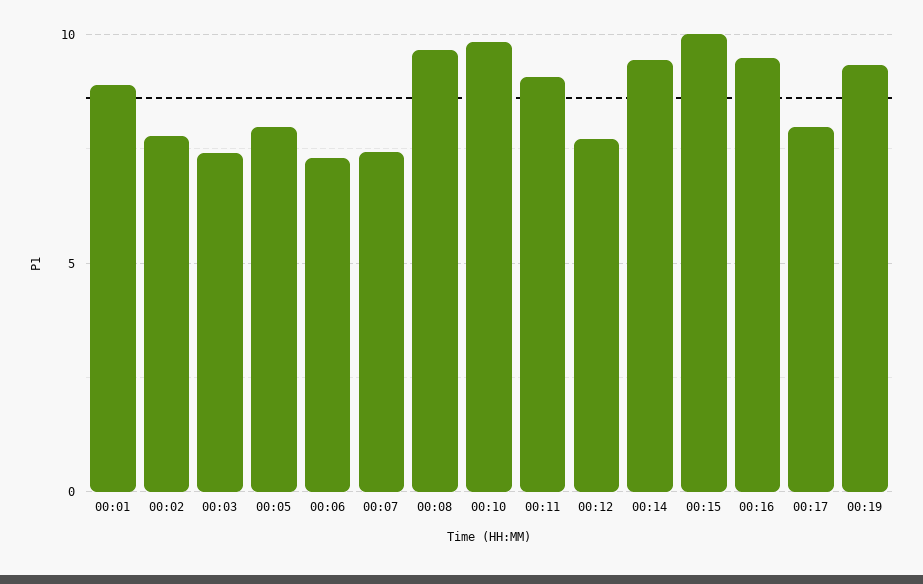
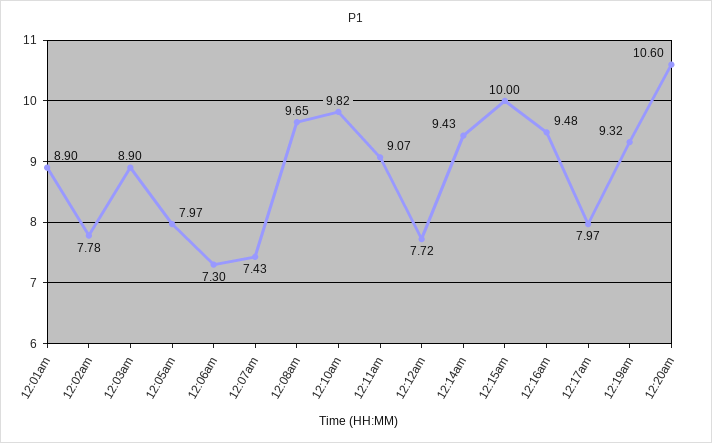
00:03: 7.5 -> 8.9
12:20am: none -> 10.6

